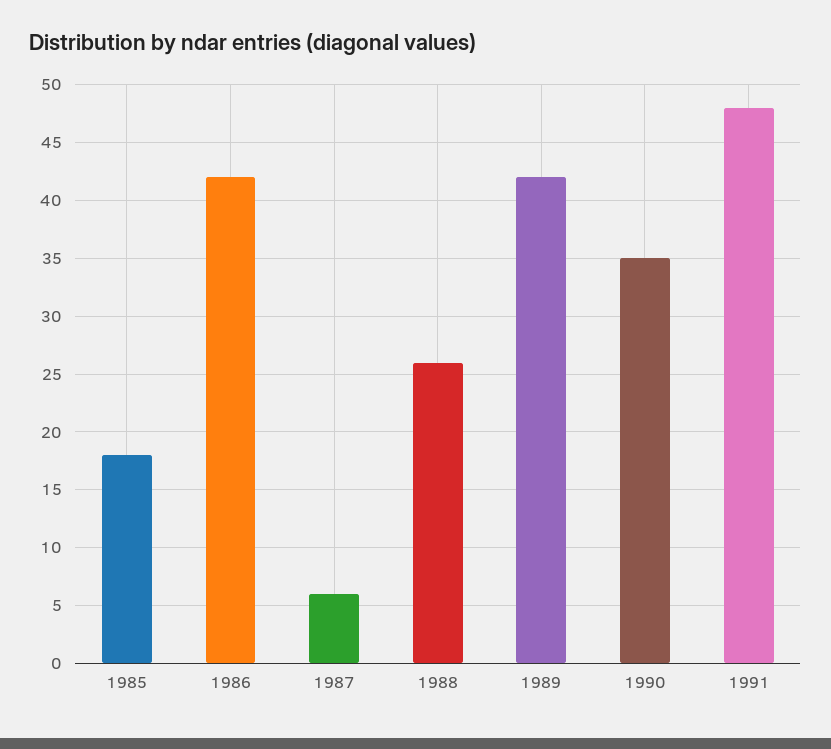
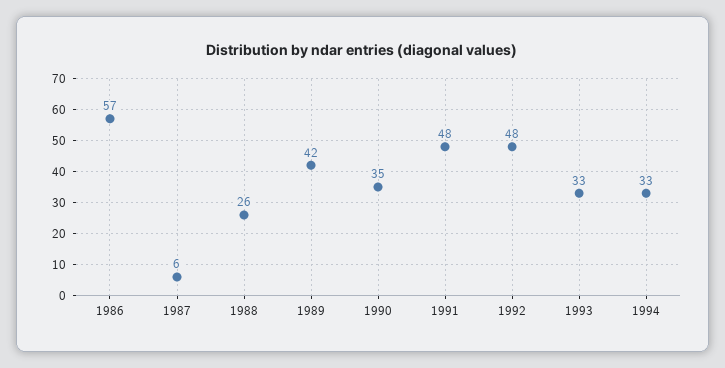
1985: 18 -> none
1986: 42 -> 57
1992: none -> 48
1993: none -> 33
1994: none -> 33

